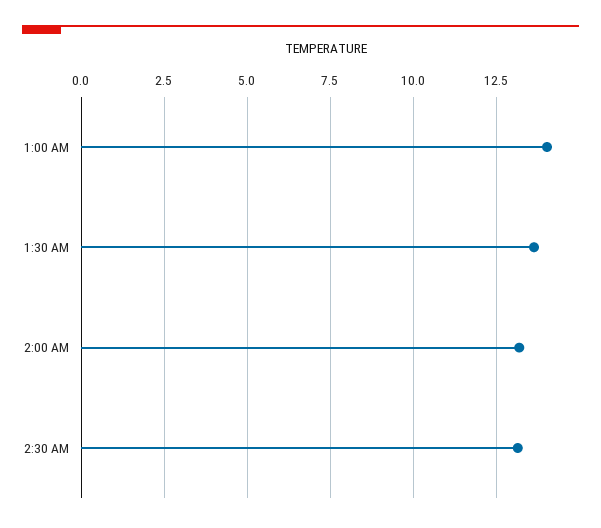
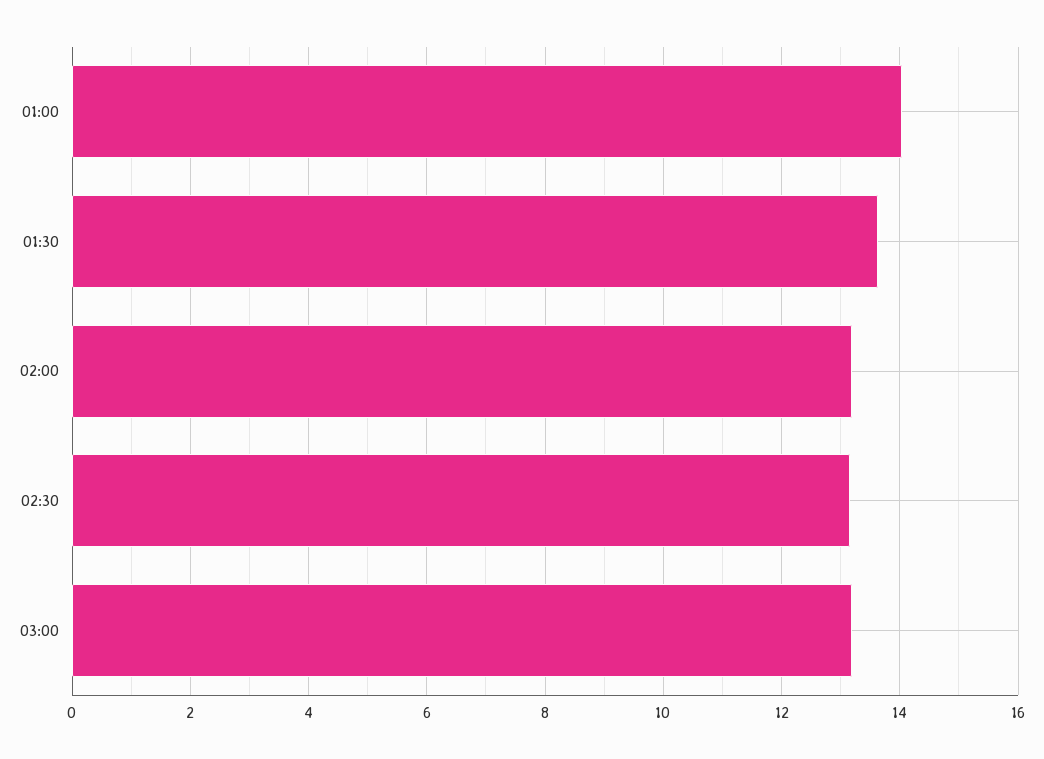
03:00: none -> 13.2

